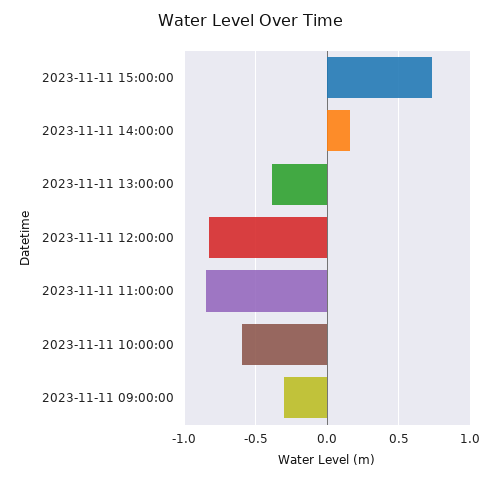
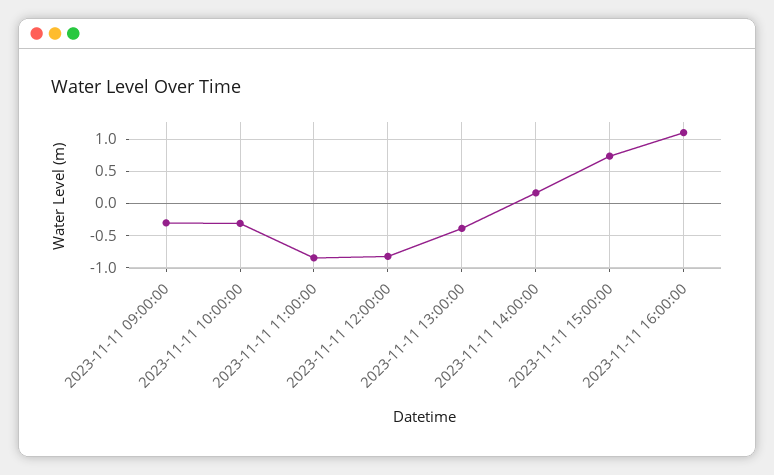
2023-11-11 10:00:00: -0.6 -> -0.3
2023-11-11 16:00:00: none -> 1.1

